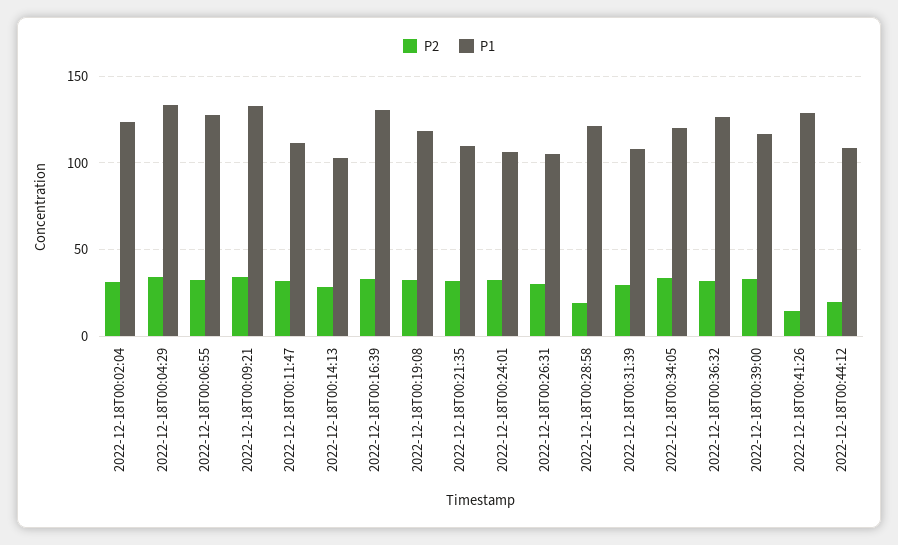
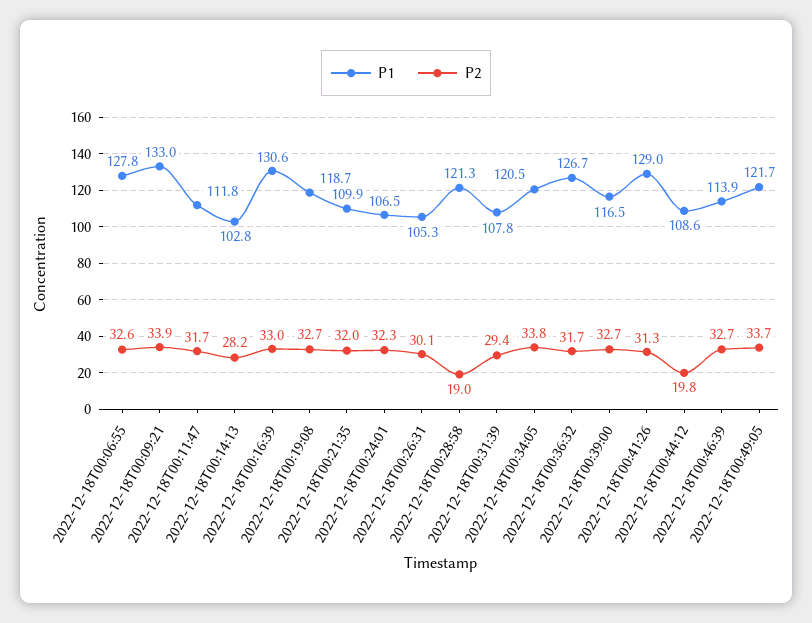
P2, 2022-12-18T00:02:04: 30 -> none
P1, 2022-12-18T00:02:04: 125 -> none
P2, 2022-12-18T00:04:29: 35 -> none
P1, 2022-12-18T00:04:29: 135 -> none
P2, 2022-12-18T00:41:26: 15 -> 31.3
P1, 2022-12-18T00:46:39: none -> 113.9
P2, 2022-12-18T00:46:39: none -> 32.7
P1, 2022-12-18T00:49:05: none -> 121.7
P2, 2022-12-18T00:49:05: none -> 33.7

